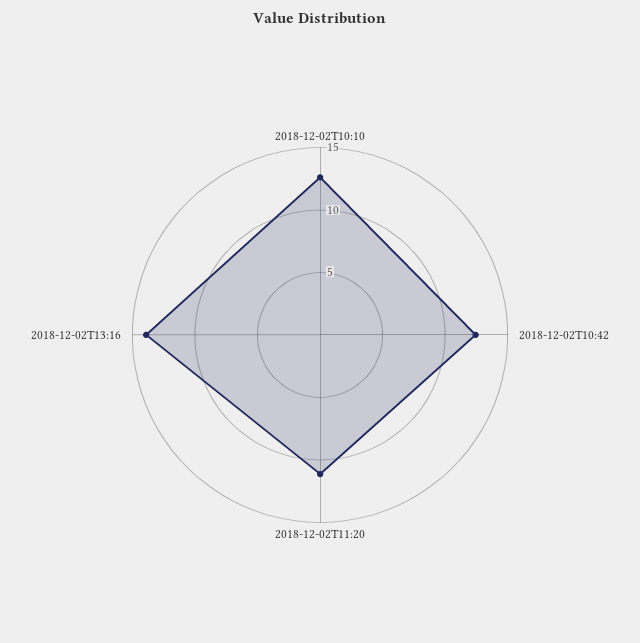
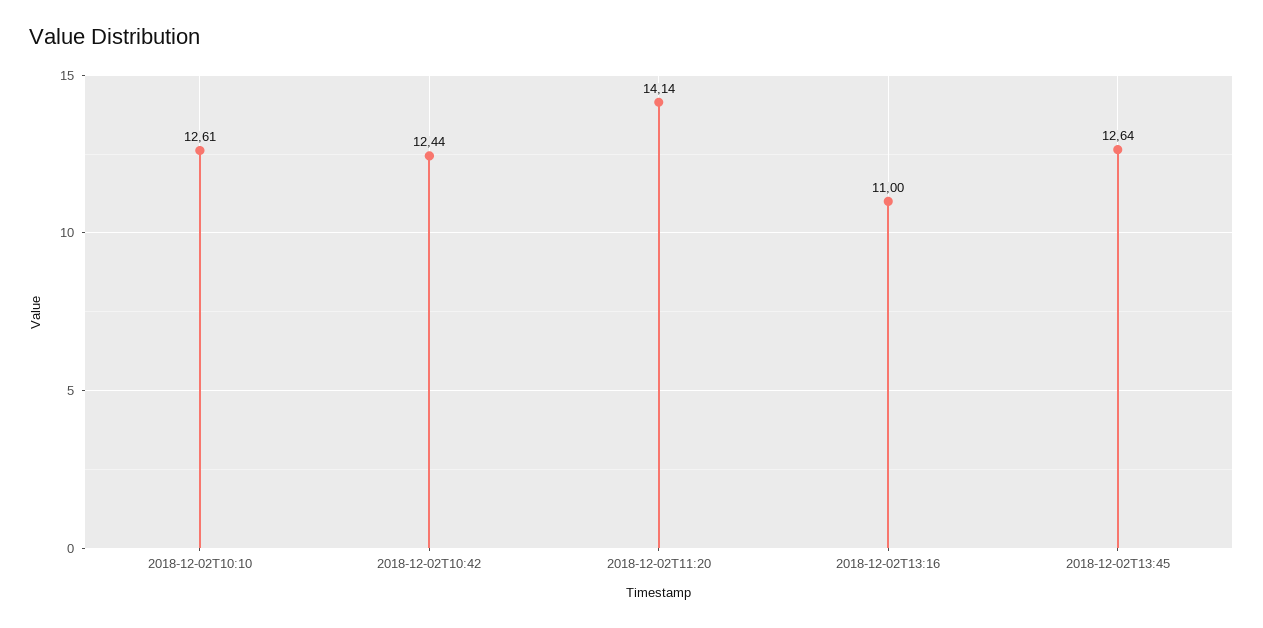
2018-12-02T11:20: 11 -> 14.14
2018-12-02T13:16: 14 -> 11
2018-12-02T13:45: none -> 12.64

